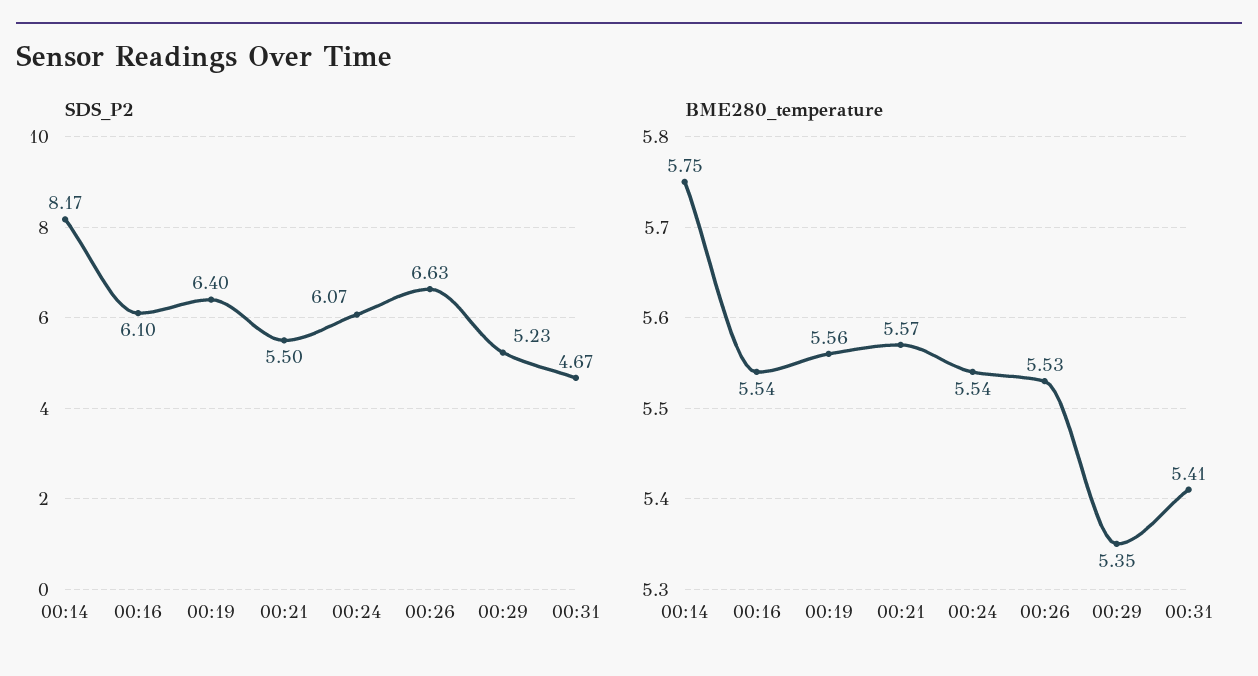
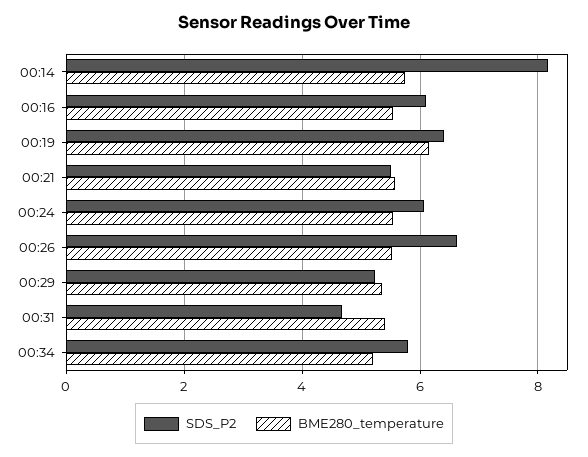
BME280_temperature, 00:19: 5.56 -> 6.2
SDS_P2, 00:34: none -> 5.8
BME280_temperature, 00:34: none -> 5.2

